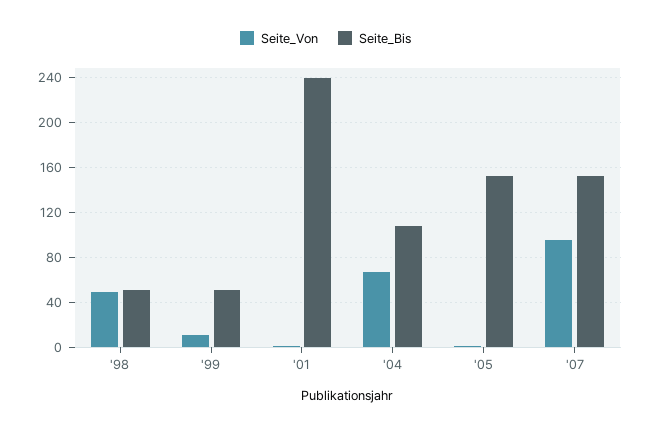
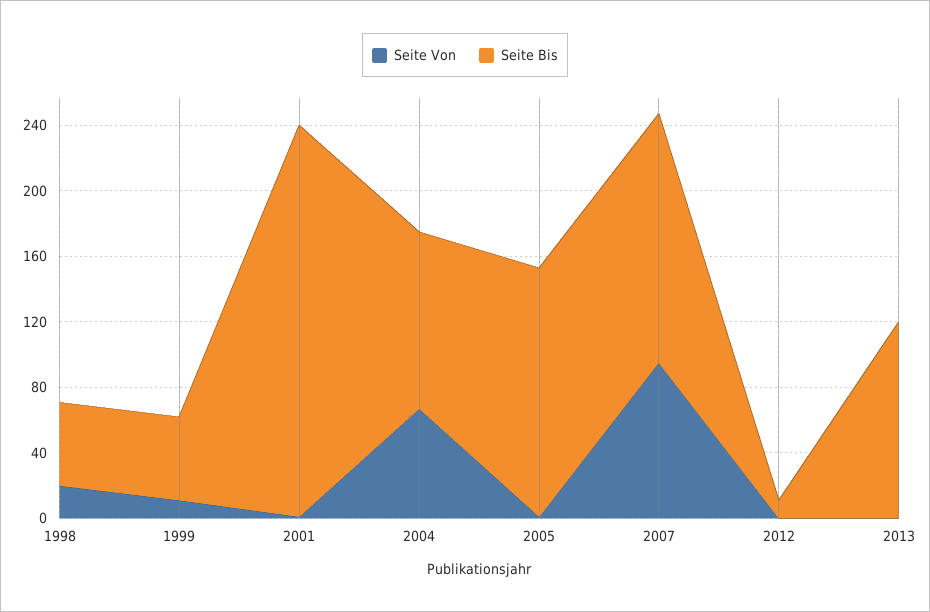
Seite_Von, '98: 50 -> 20
Seite_Von, 2012: none -> 0
Seite_Bis, 2012: none -> 10
Seite_Von, 2013: none -> 0
Seite_Bis, 2013: none -> 120

